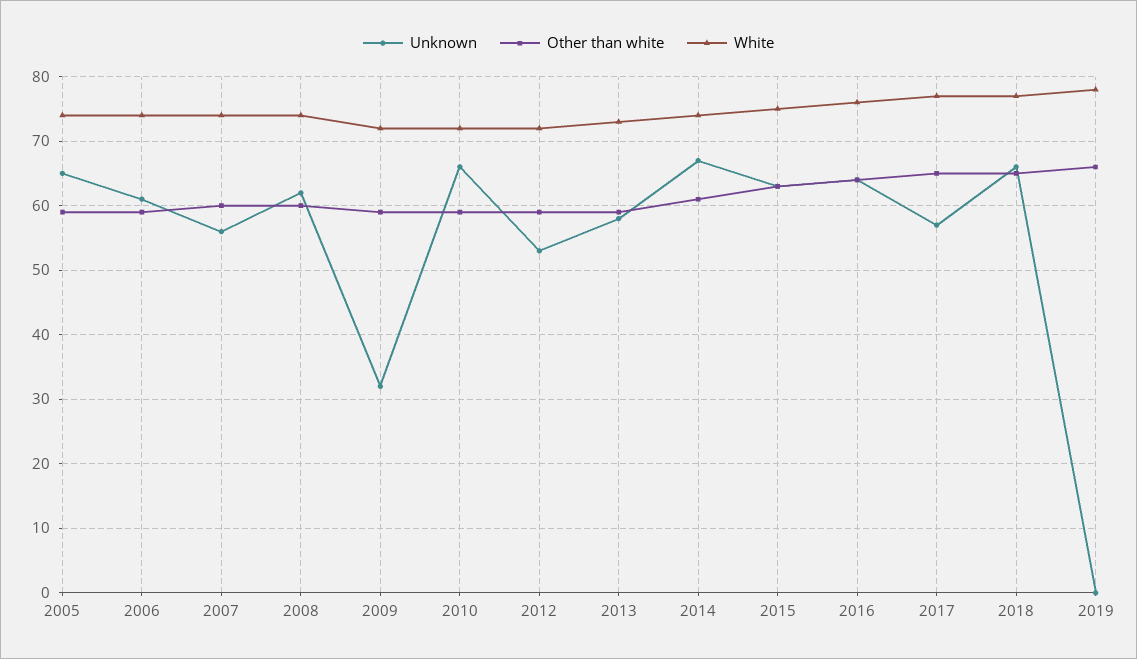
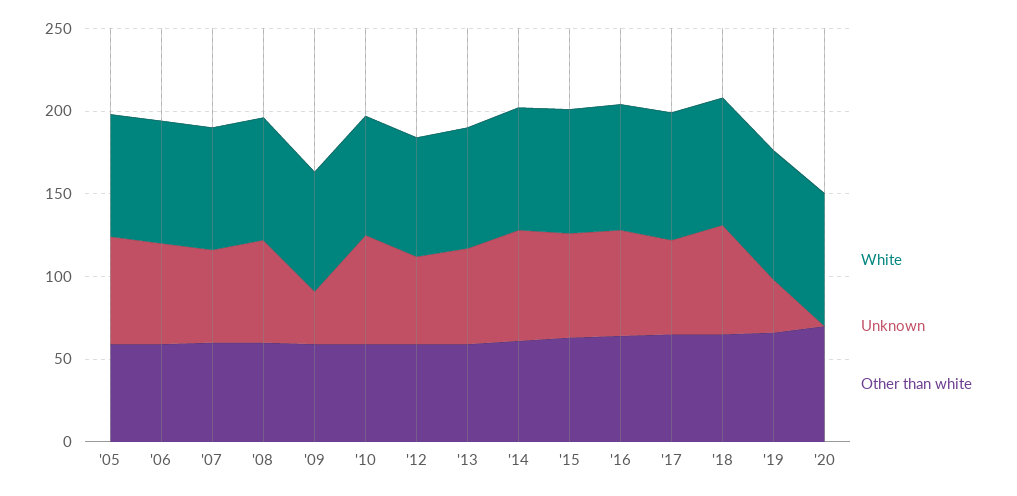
Unknown, 2019: 0 -> 30
White, '20: none -> 80
Unknown, '20: none -> 0
Other than white, '20: none -> 70

